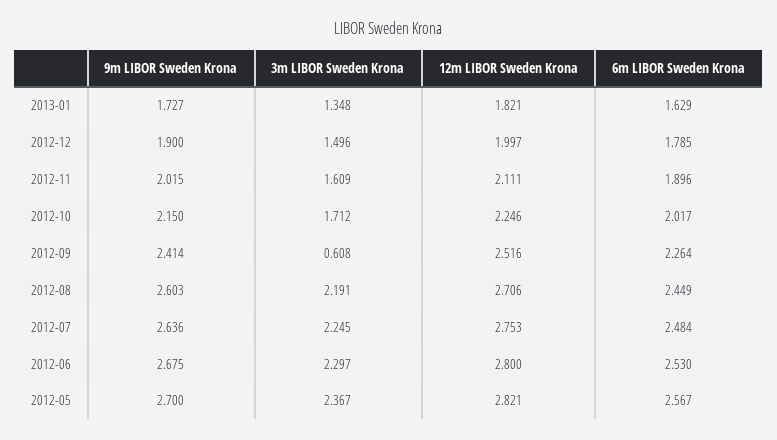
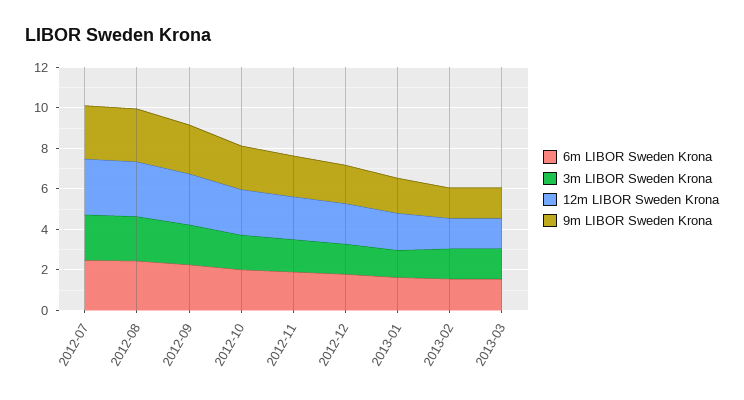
3m LIBOR Sweden Krona, 2012-09: 0.608 -> 2
9m LIBOR Sweden Krona, 2012-06: 2.675 -> none
3m LIBOR Sweden Krona, 2012-06: 2.297 -> none
12m LIBOR Sweden Krona, 2012-06: 2.8 -> none
6m LIBOR Sweden Krona, 2012-06: 2.53 -> none
9m LIBOR Sweden Krona, 2012-05: 2.7 -> none
3m LIBOR Sweden Krona, 2012-05: 2.367 -> none
12m LIBOR Sweden Krona, 2012-05: 2.821 -> none
6m LIBOR Sweden Krona, 2012-05: 2.567 -> none
6m LIBOR Sweden Krona, 2013-02: none -> 1.5
3m LIBOR Sweden Krona, 2013-02: none -> 1.5
12m LIBOR Sweden Krona, 2013-02: none -> 1.5
9m LIBOR Sweden Krona, 2013-02: none -> 1.5
6m LIBOR Sweden Krona, 2013-03: none -> 1.5
3m LIBOR Sweden Krona, 2013-03: none -> 1.5
12m LIBOR Sweden Krona, 2013-03: none -> 1.5
9m LIBOR Sweden Krona, 2013-03: none -> 1.5

